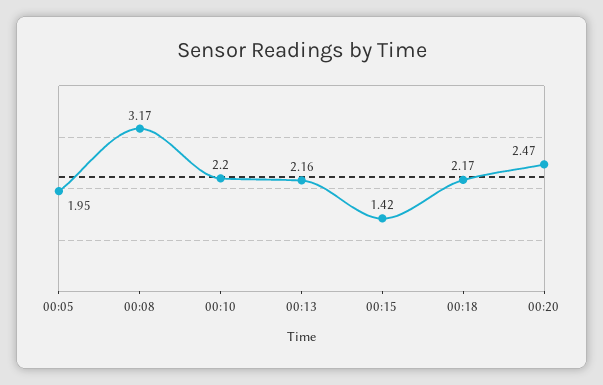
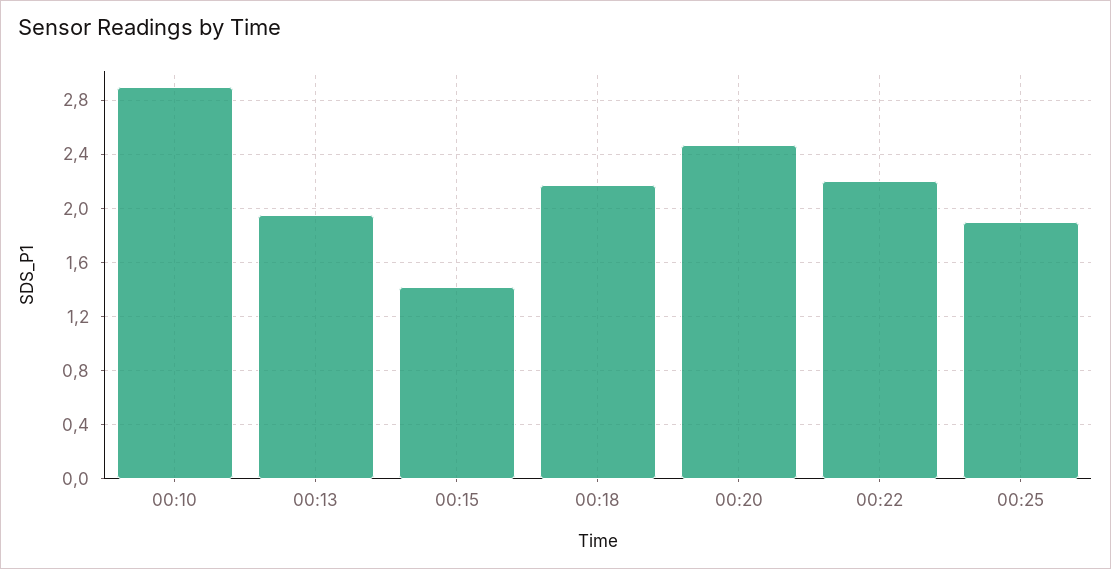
00:05: 1.95 -> none
00:08: 3.17 -> none
00:10: 2.2 -> 2.9
00:13: 2.16 -> 1.95
00:22: none -> 2.2
00:25: none -> 1.9

